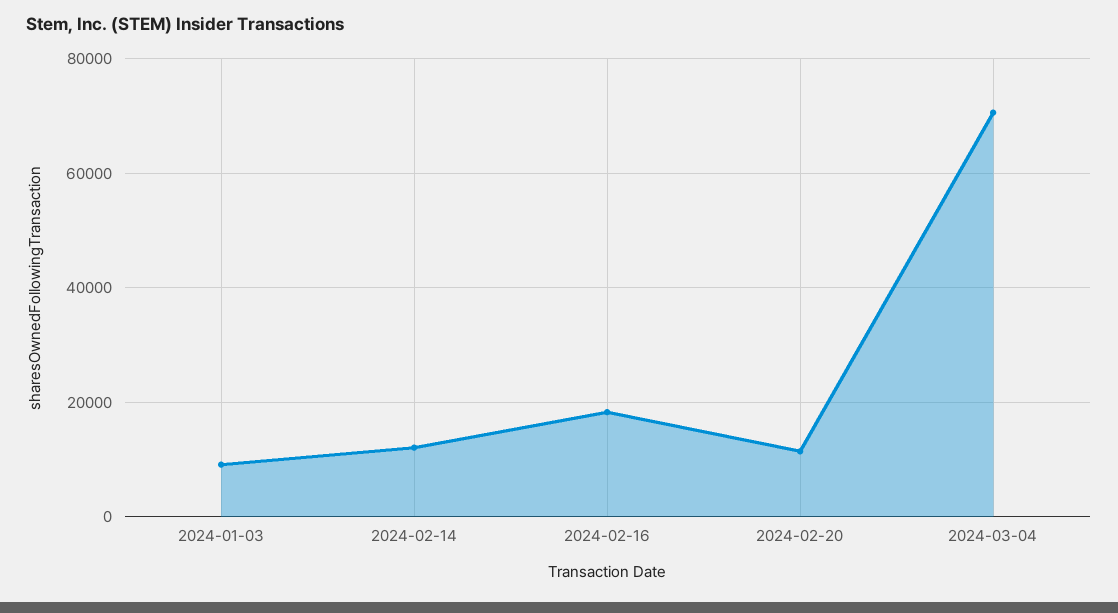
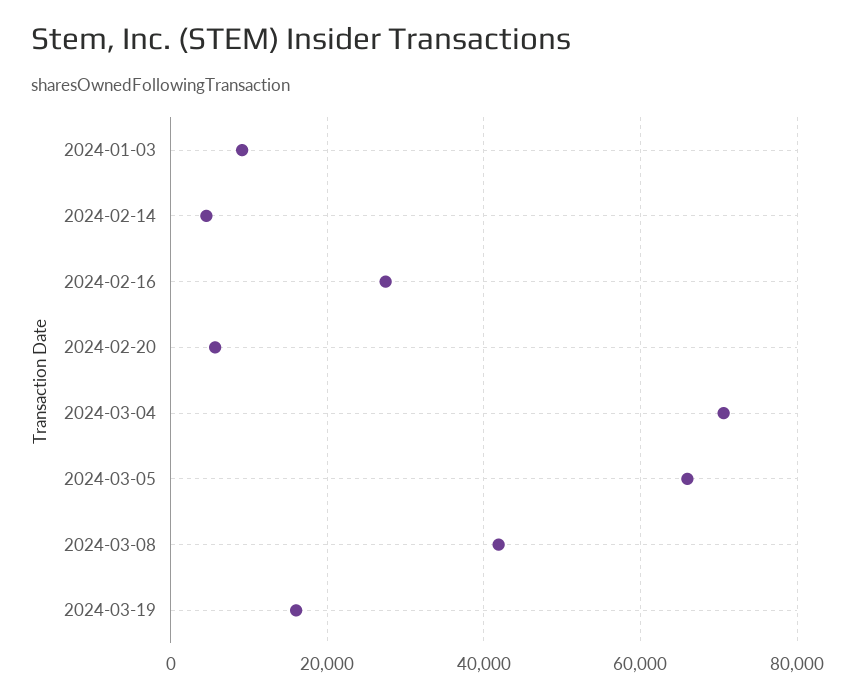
2024-02-14: 12000 -> 4000
2024-02-16: 18000 -> 28000
2024-02-20: 12000 -> 6000
2024-03-05: none -> 66000
2024-03-08: none -> 42000
2024-03-19: none -> 16000

